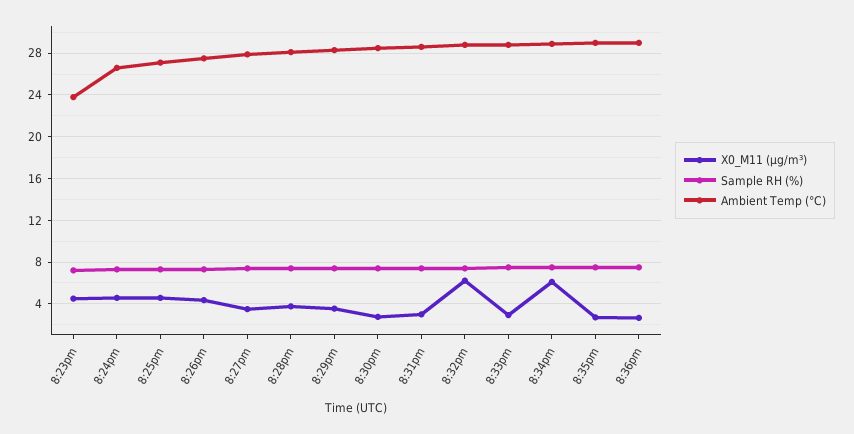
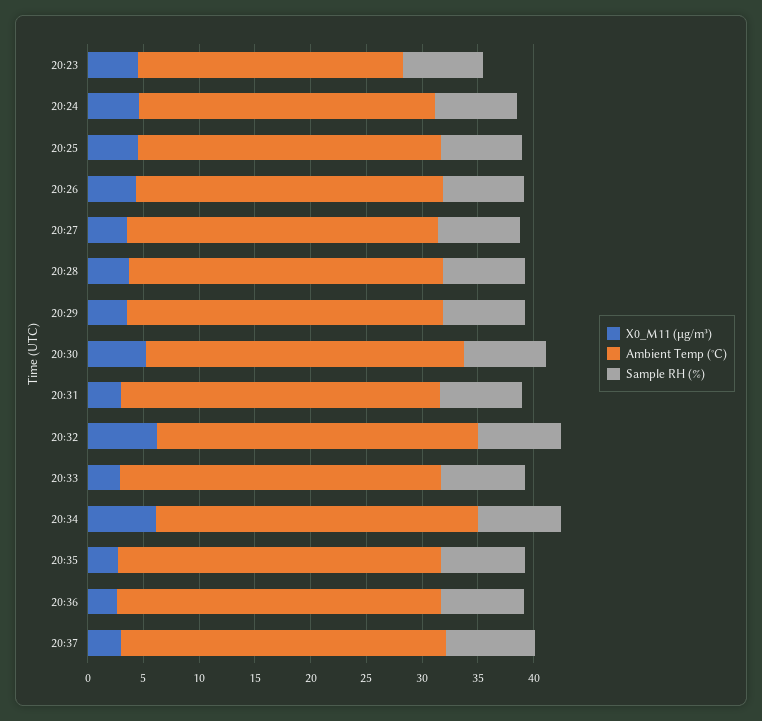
X0_M11 (μg/m³), 8:30pm: 3 -> 5
X0_M11 (μg/m³), 20:37: none -> 3
Ambient Temp (°C), 20:37: none -> 29
Sample RH (%), 20:37: none -> 8

